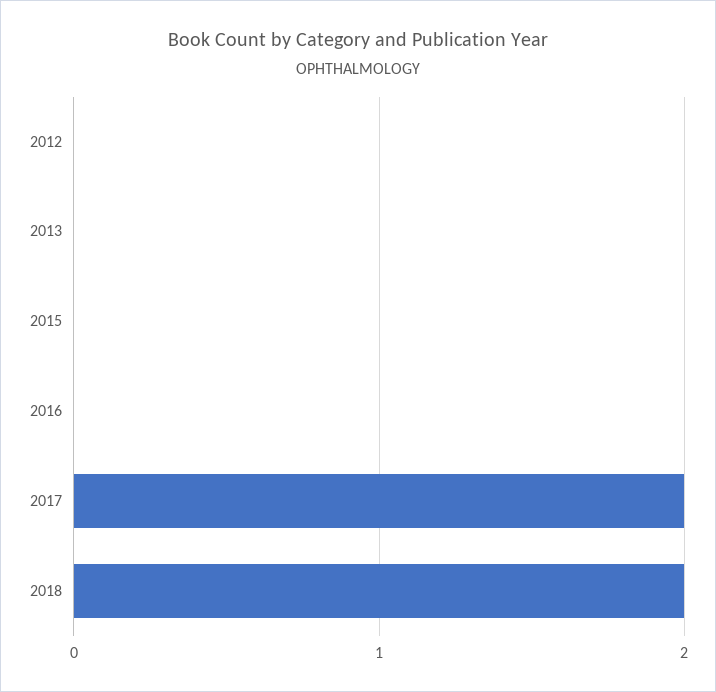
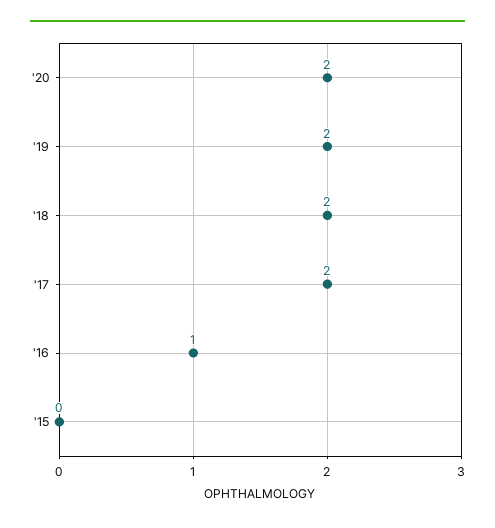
2012: 0 -> none
2013: 0 -> none
2016: 0 -> 1
'20: none -> 2
'19: none -> 2

